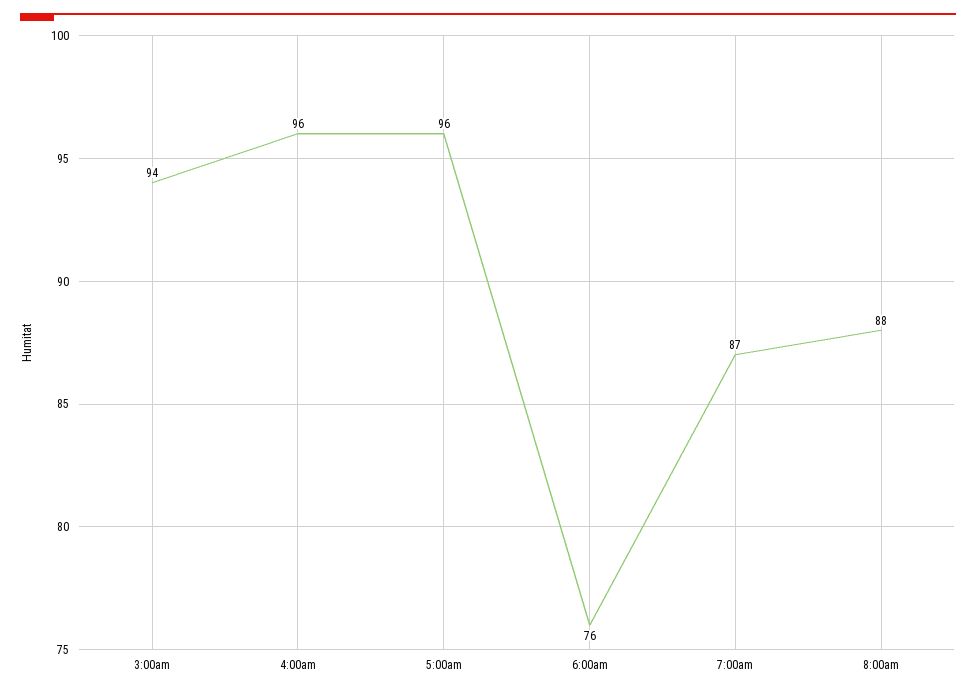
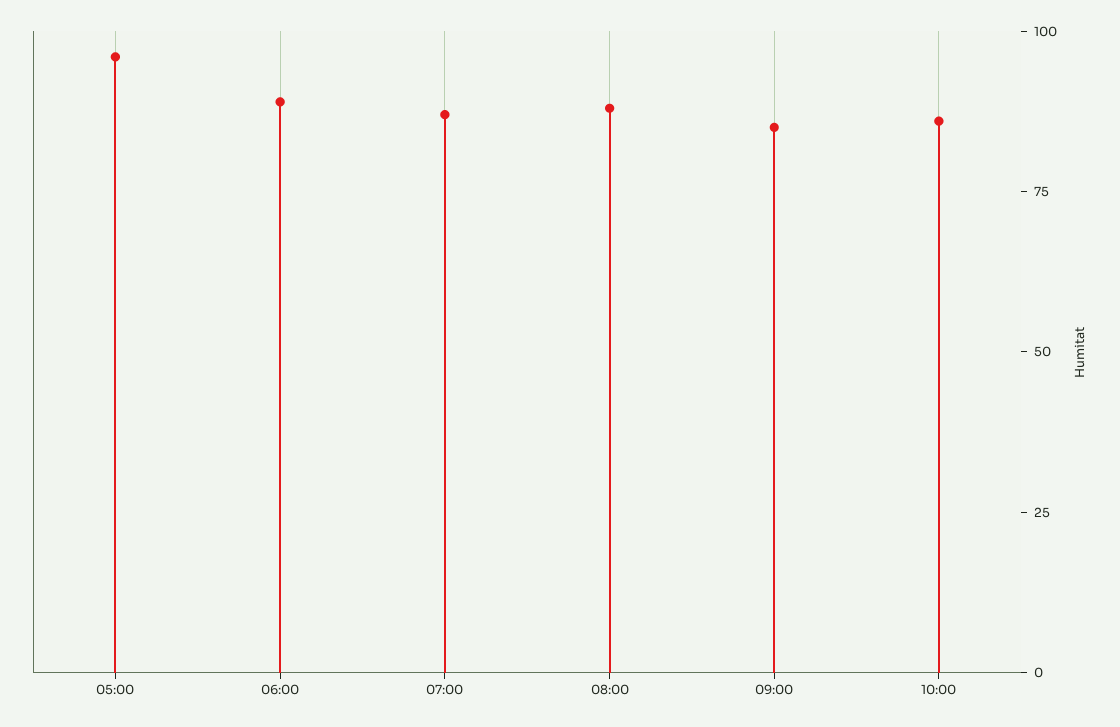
3:00am: 94 -> none
4:00am: 96 -> none
6:00am: 76 -> 90
09:00: none -> 85
10:00: none -> 85

